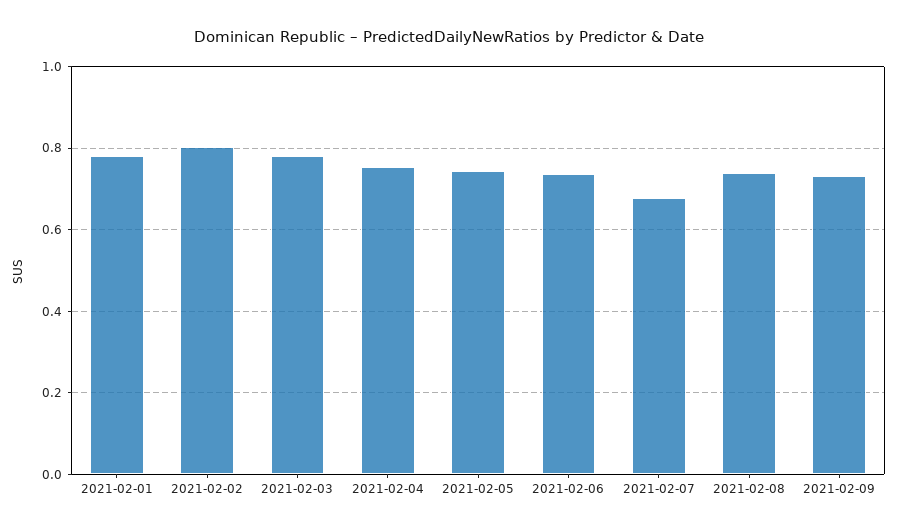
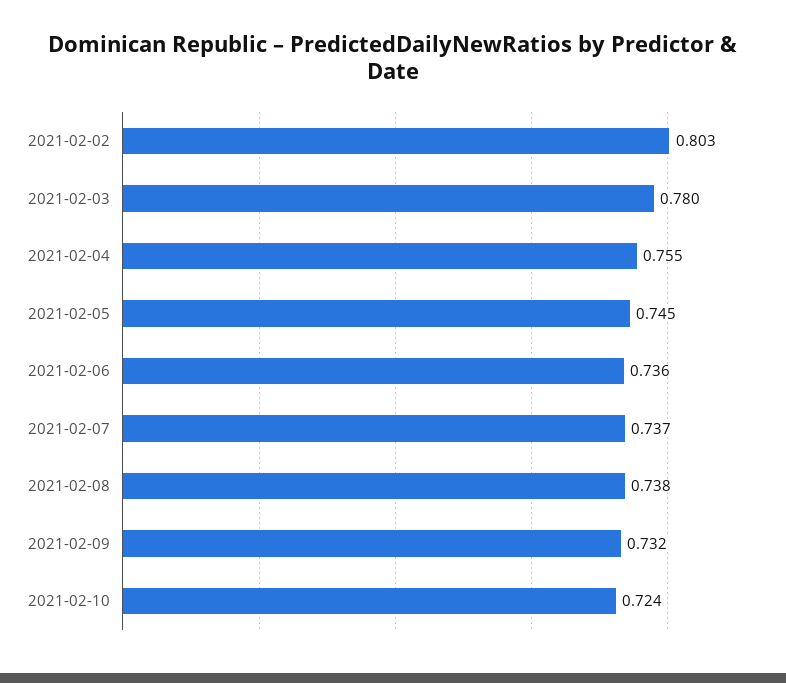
2021-02-01: 0.78 -> none
2021-02-07: 0.68 -> 0.737
2021-02-10: none -> 0.724

